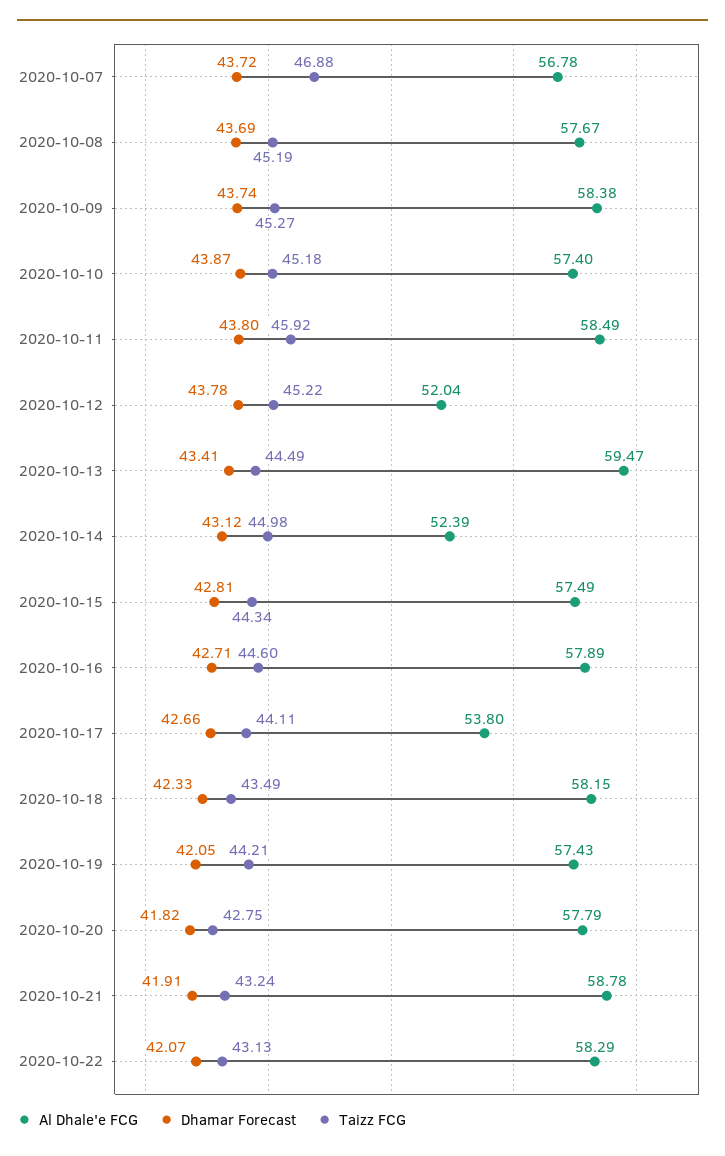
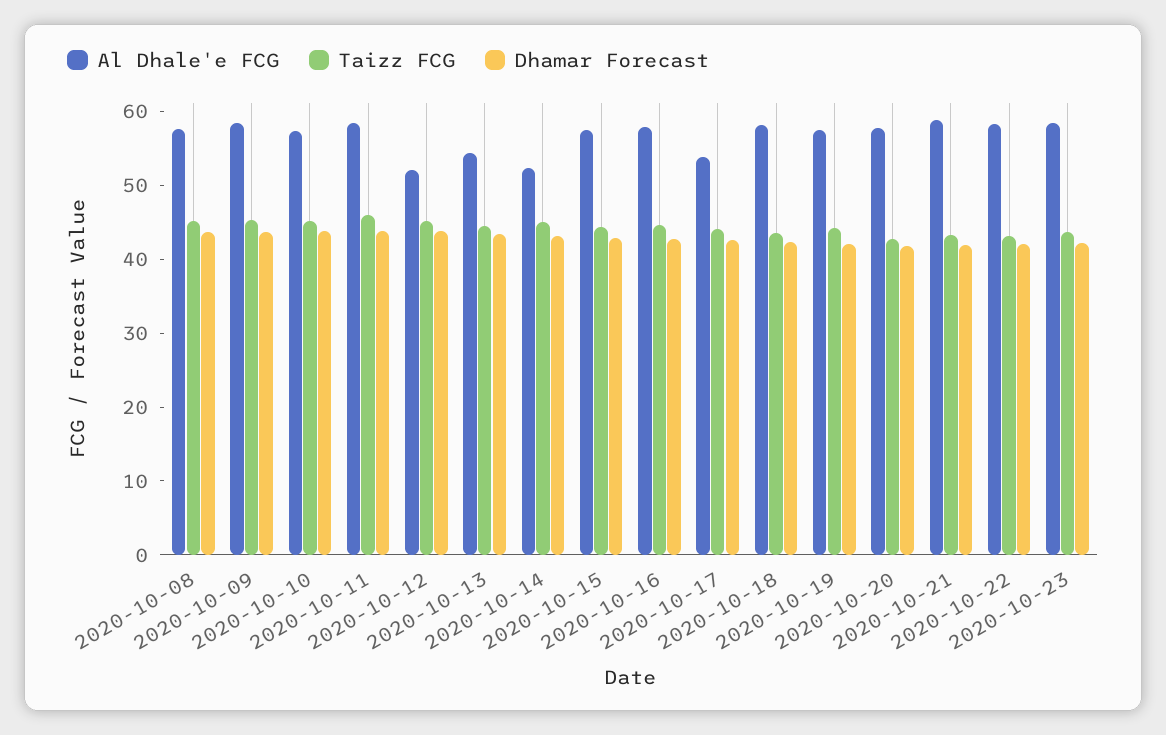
Al Dhale'e FCG, 2020-10-07: 56.78 -> none
Dhamar Forecast, 2020-10-07: 43.72 -> none
Taizz FCG, 2020-10-07: 46.88 -> none
Al Dhale'e FCG, 2020-10-13: 59.47 -> 54
Al Dhale'e FCG, 2020-10-23: none -> 58
Taizz FCG, 2020-10-23: none -> 44
Dhamar Forecast, 2020-10-23: none -> 42

